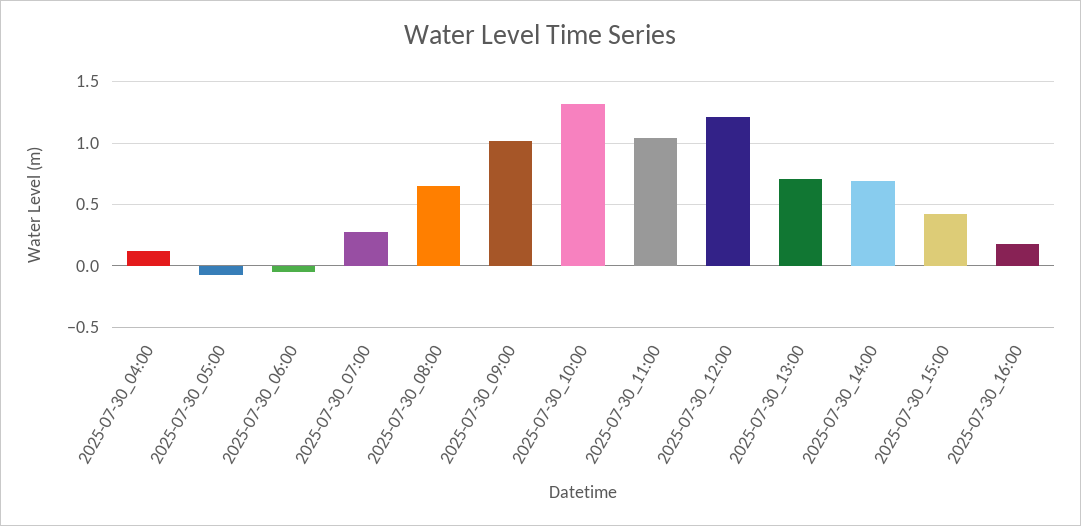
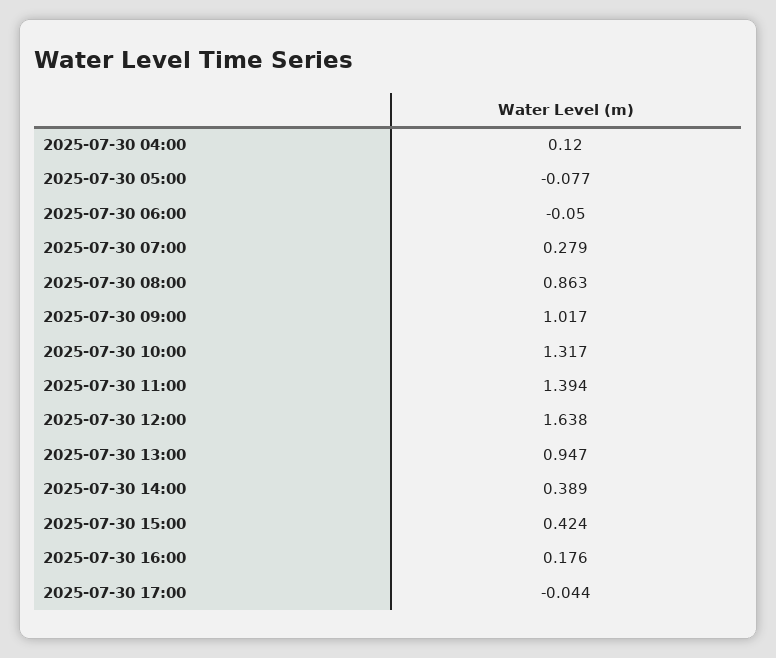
2025-07-30_08:00: 0.65 -> 0.863
2025-07-30_11:00: 1.05 -> 1.394
2025-07-30_12:00: 1.2 -> 1.638
2025-07-30_13:00: 0.7 -> 0.947
2025-07-30_14:00: 0.7 -> 0.389
2025-07-30 17:00: none -> -0.044

